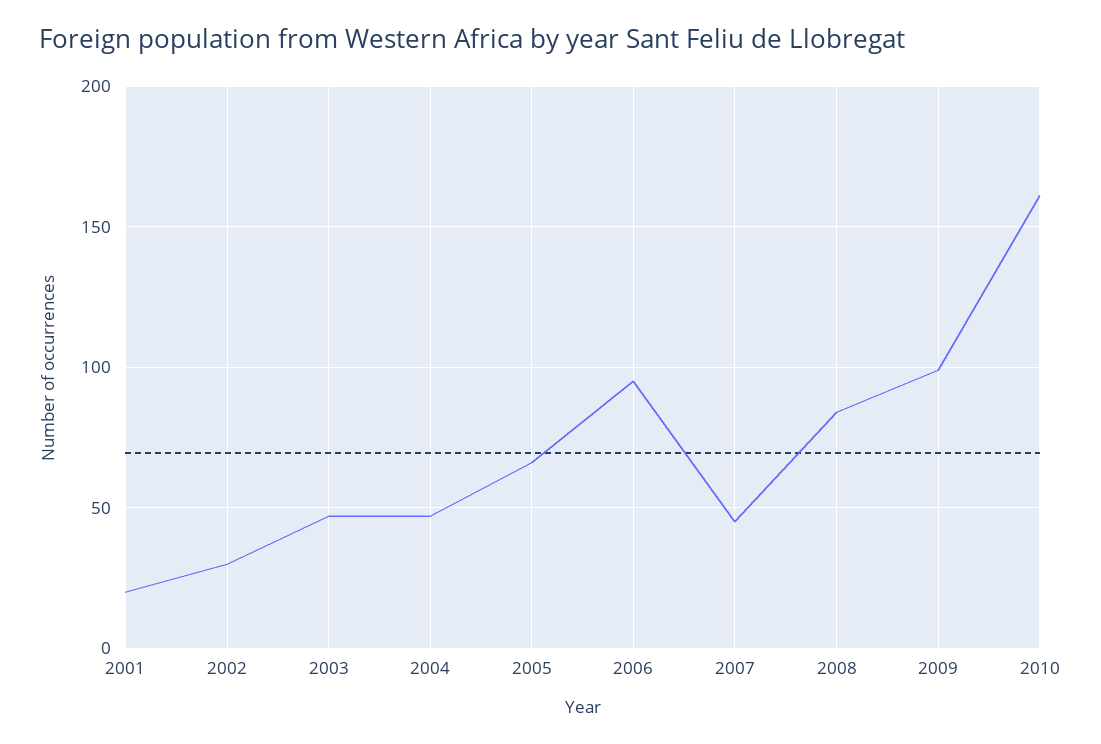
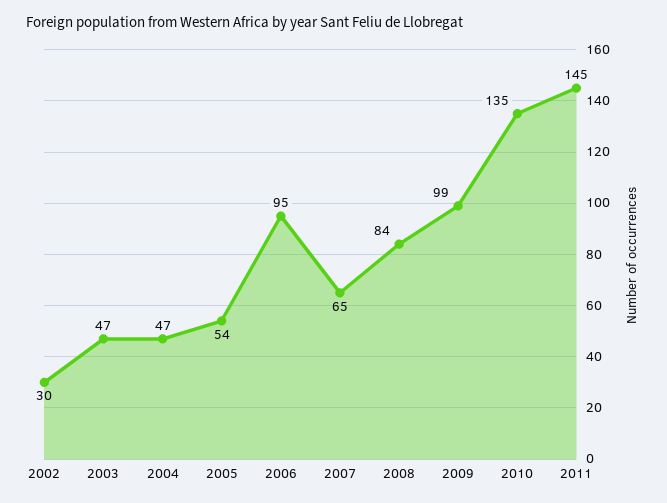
2001: 20 -> none
2005: 65 -> 54
2007: 45 -> 65
2010: 160 -> 135
2011: none -> 145

